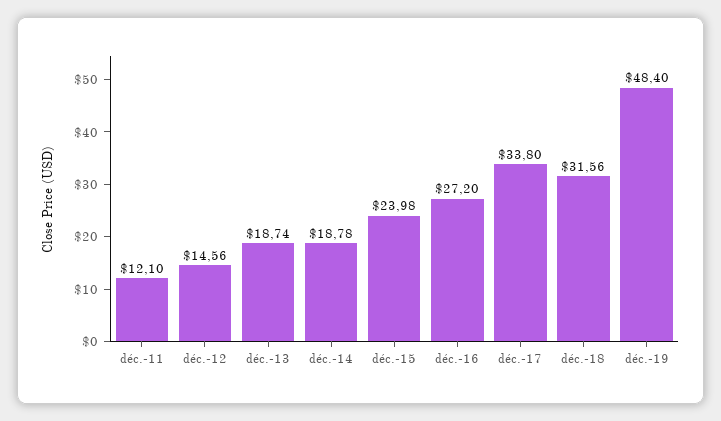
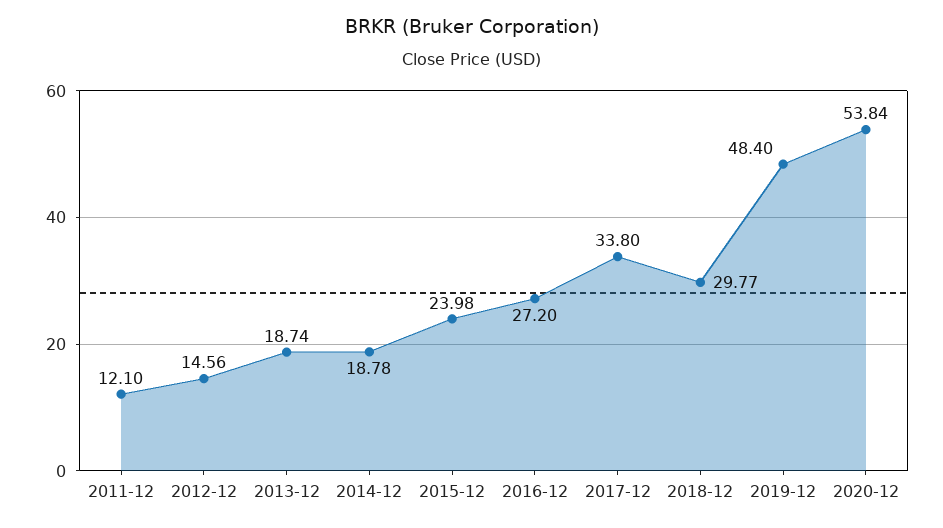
déc.-18: 31.56 -> 29.77
2020-12: none -> 53.84

